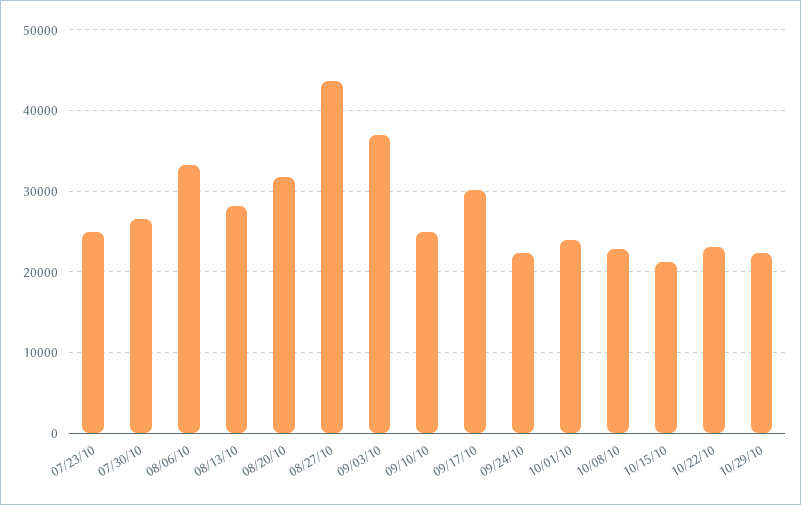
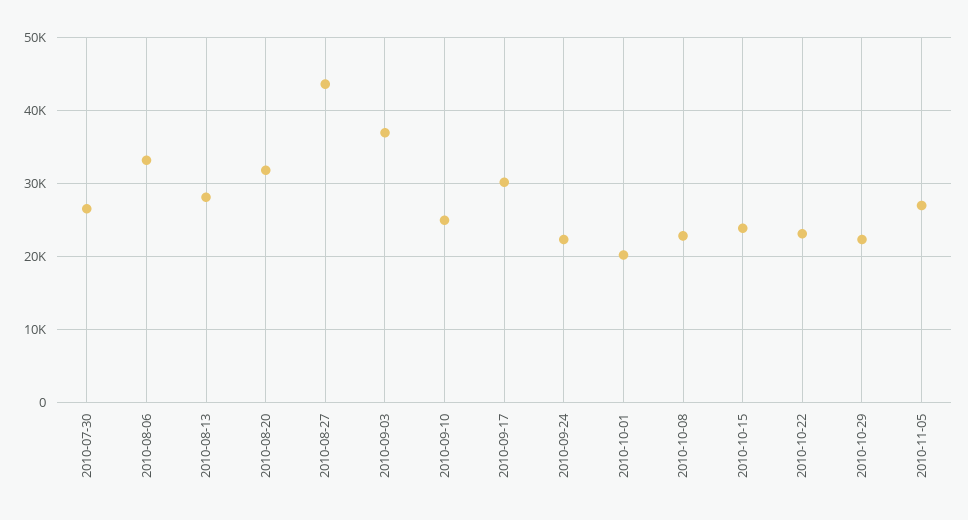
07/23/10: 25000 -> none
10/01/10: 24000 -> 20000
10/15/10: 21000 -> 24000
2010-11-05: none -> 27000

